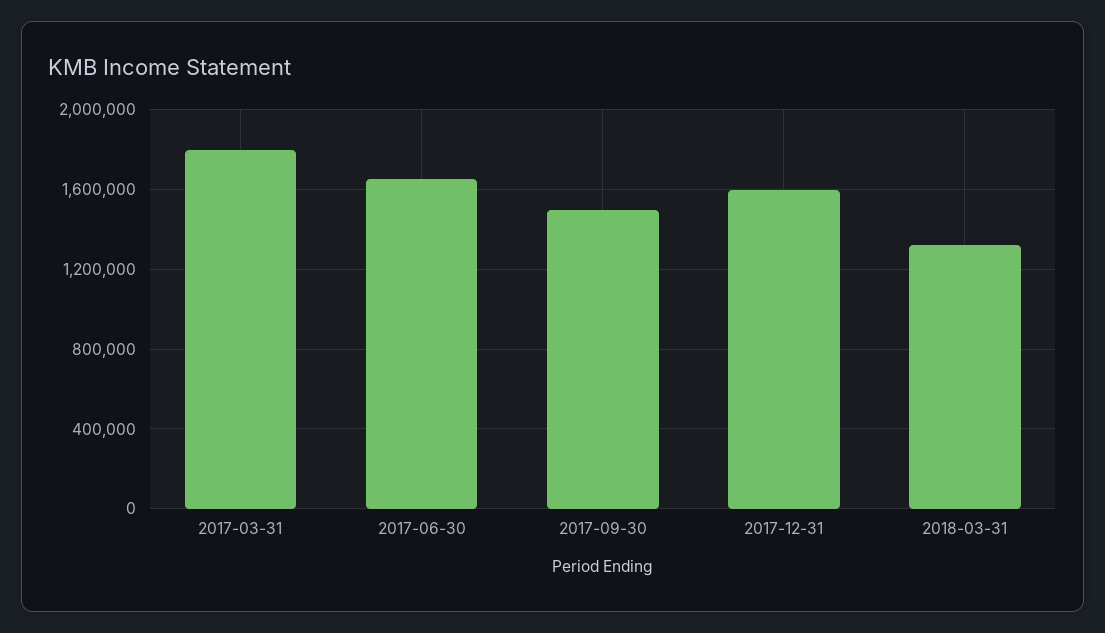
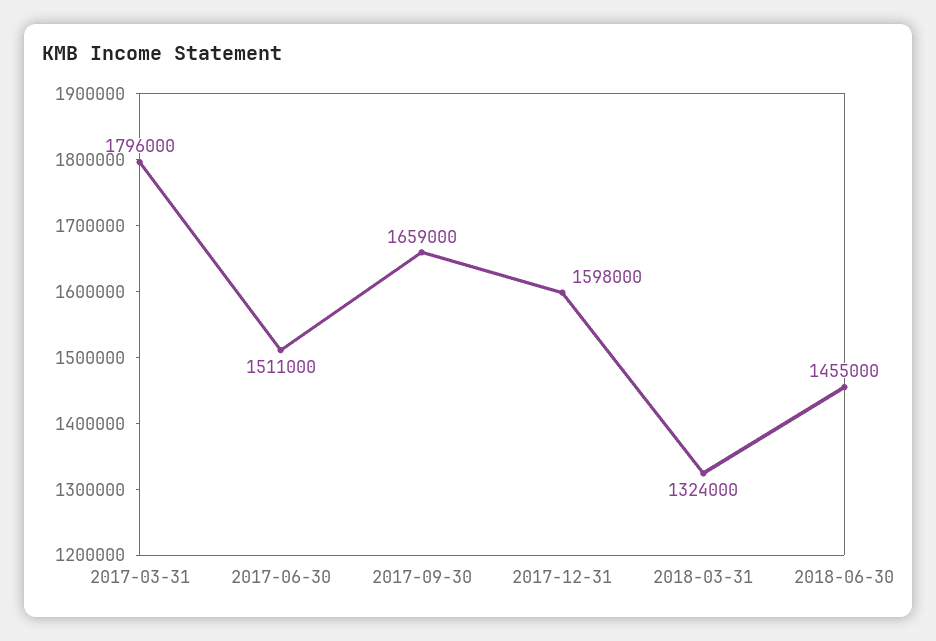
2017-06-30: 1650000 -> 1511000
2017-09-30: 1500000 -> 1659000
2018-06-30: none -> 1455000

